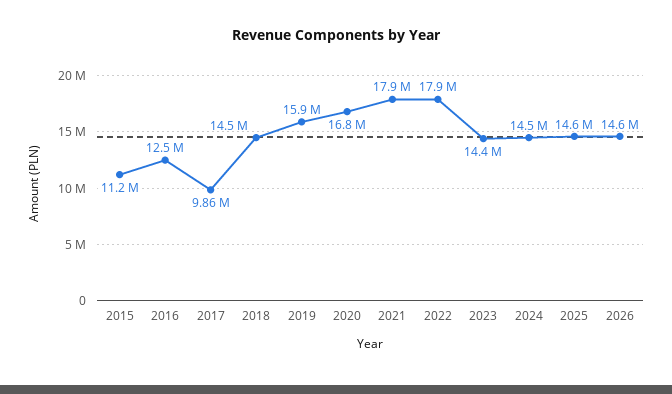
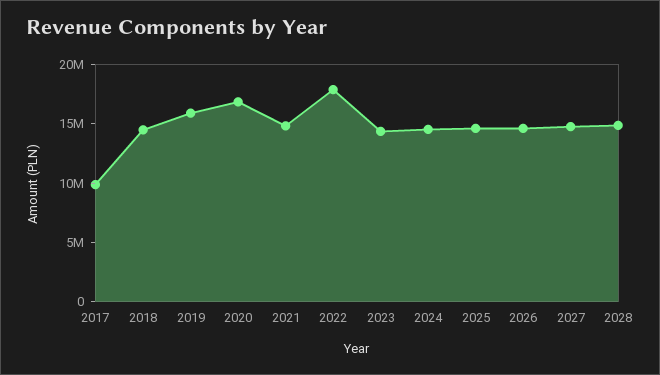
2015: 11200000 -> none
2016: 12500000 -> none
2021: 17900000 -> 15000000
2027: none -> 15000000
2028: none -> 15000000

